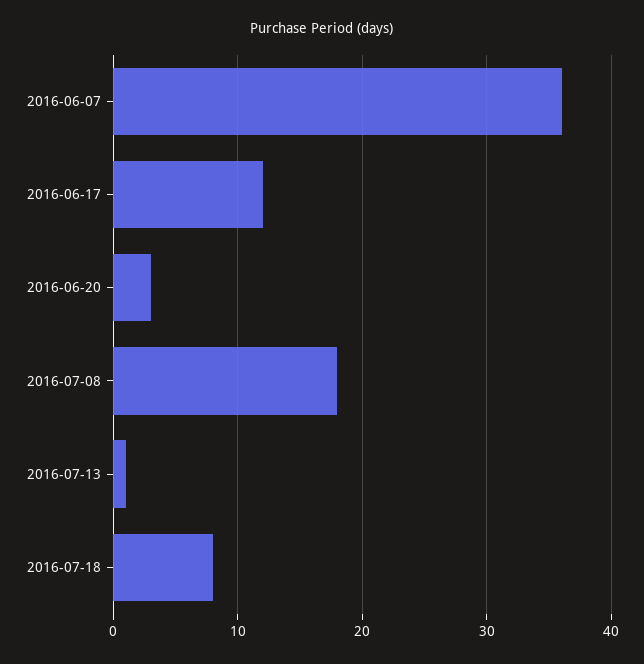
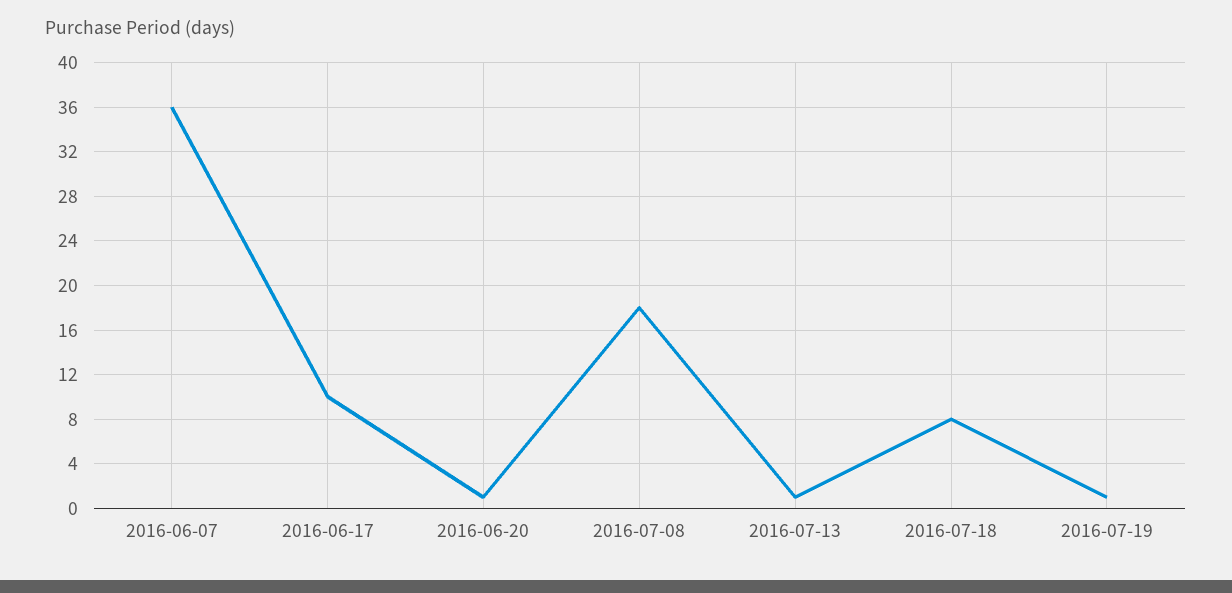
2016-06-17: 12 -> 10
2016-06-20: 3 -> 1
2016-07-19: none -> 1

